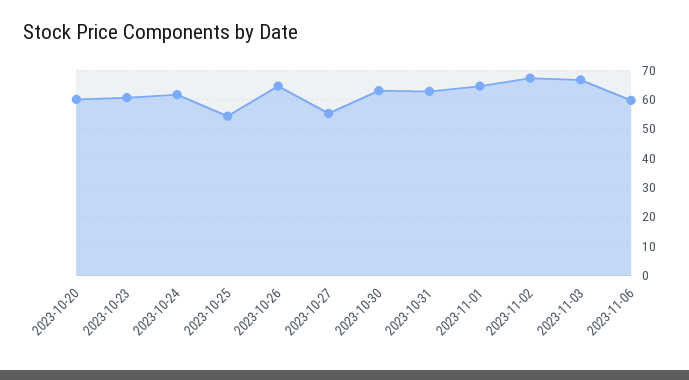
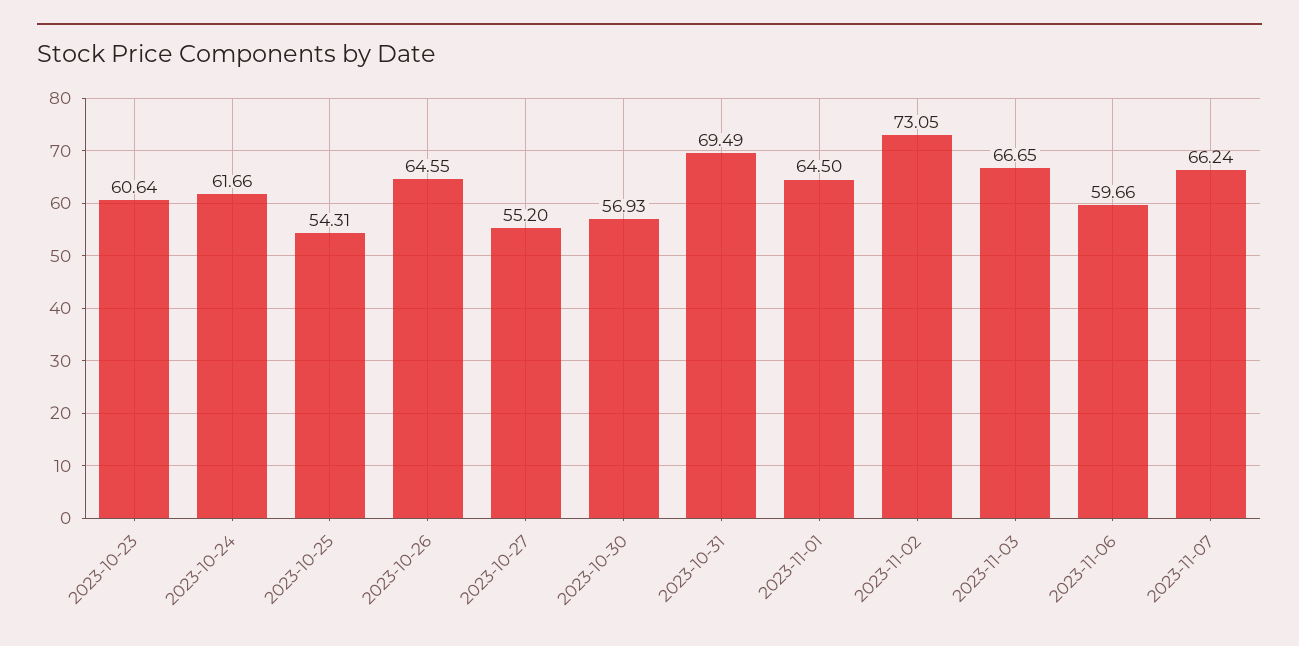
2023-10-20: 60 -> none
2023-10-30: 62.5 -> 56.93
2023-10-31: 62.5 -> 69.49
2023-11-02: 67.5 -> 73.05
2023-11-07: none -> 66.24

